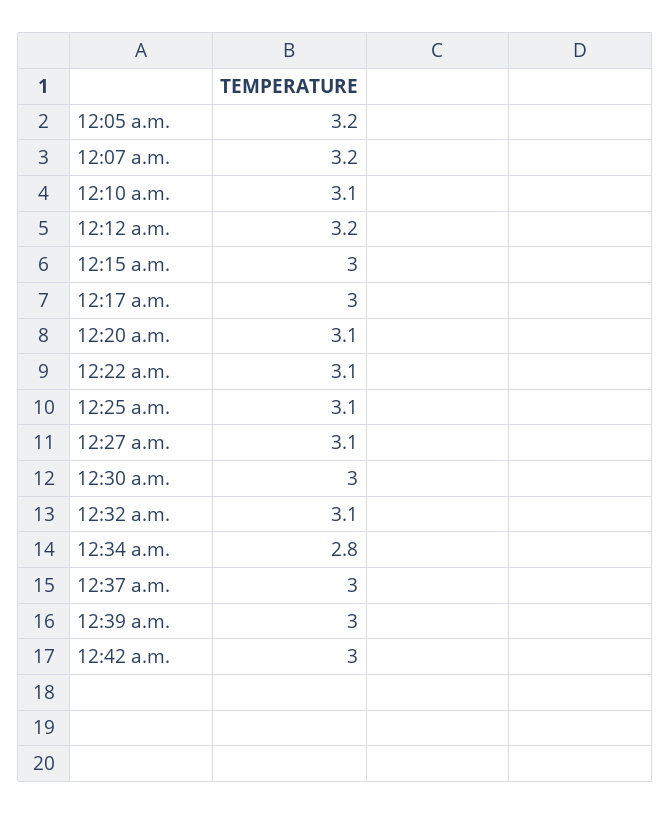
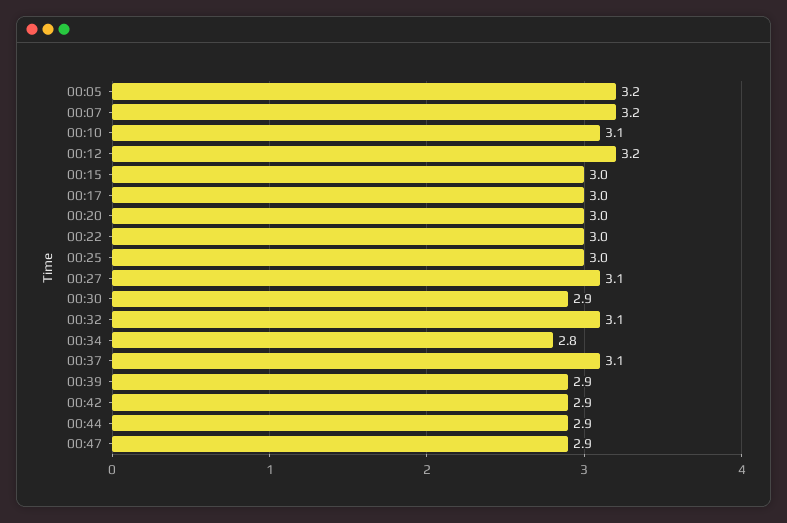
12:20 a.m.: 3.1 -> 3
12:22 a.m.: 3.1 -> 3
12:25 a.m.: 3.1 -> 3
12:30 a.m.: 3 -> 2.9
12:37 a.m.: 3 -> 3.1
12:39 a.m.: 3 -> 2.9
12:42 a.m.: 3 -> 2.9
00:44: none -> 2.9
00:47: none -> 2.9

